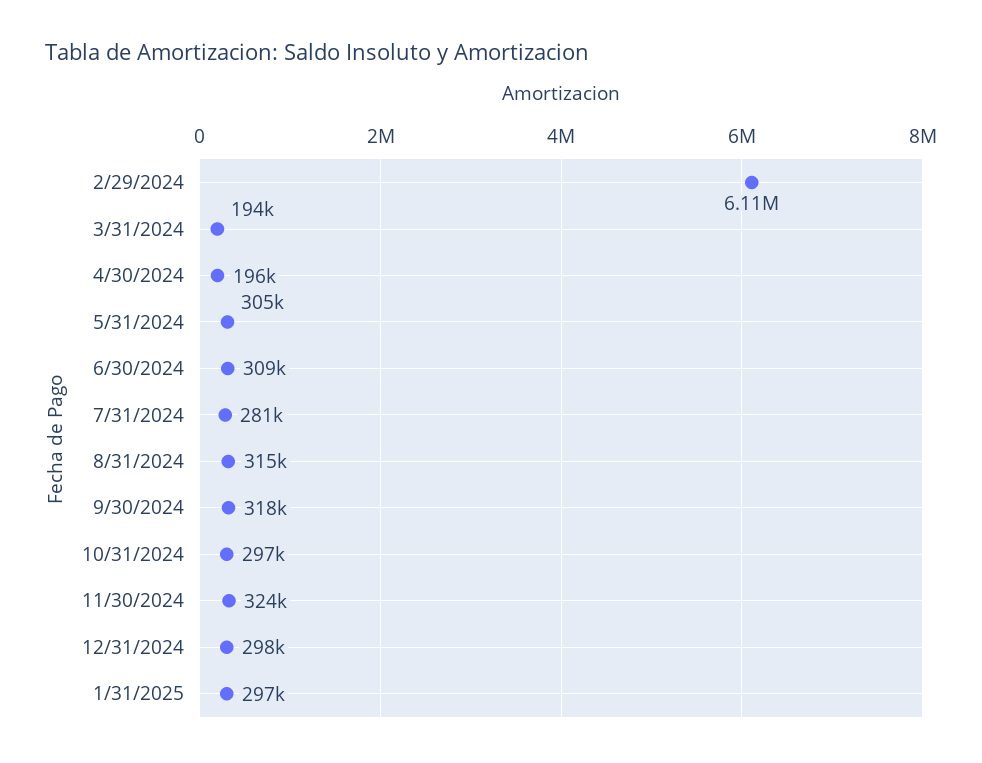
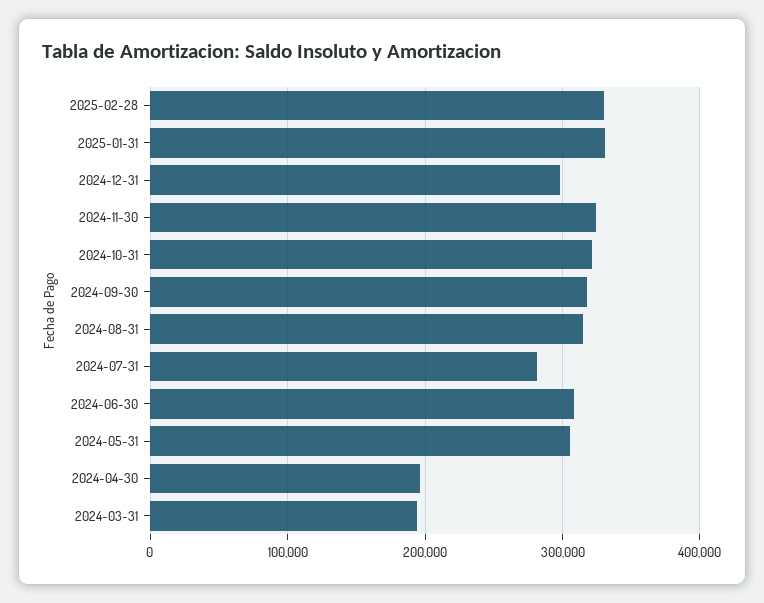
2/29/2024: 6110000 -> none
10/31/2024: 297000 -> 320000
1/31/2025: 297000 -> 330000
2025-02-28: none -> 330000

